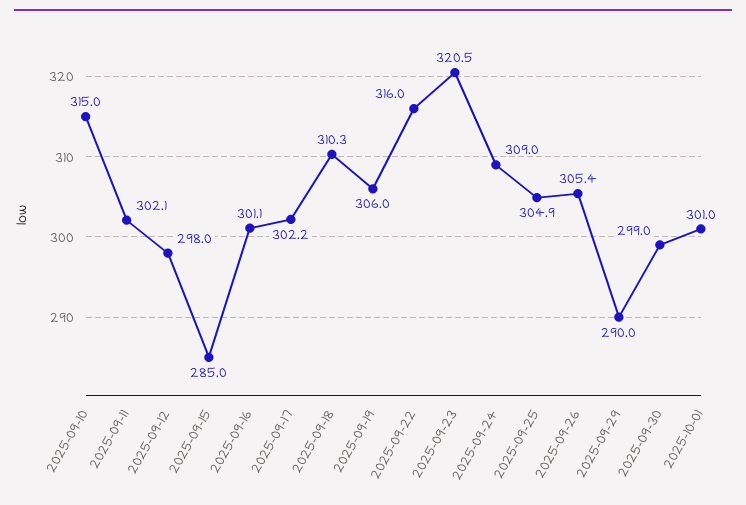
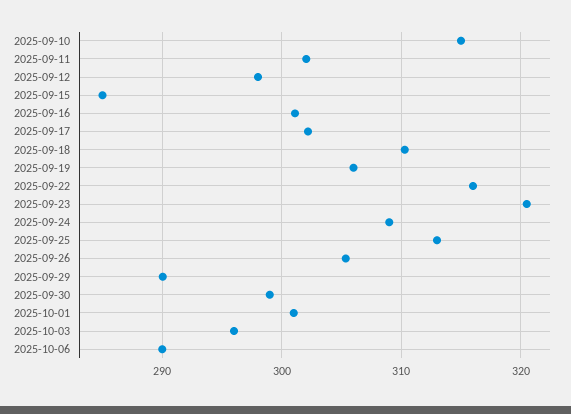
2025-09-25: 304.9 -> 313
2025-10-03: none -> 296
2025-10-06: none -> 290

